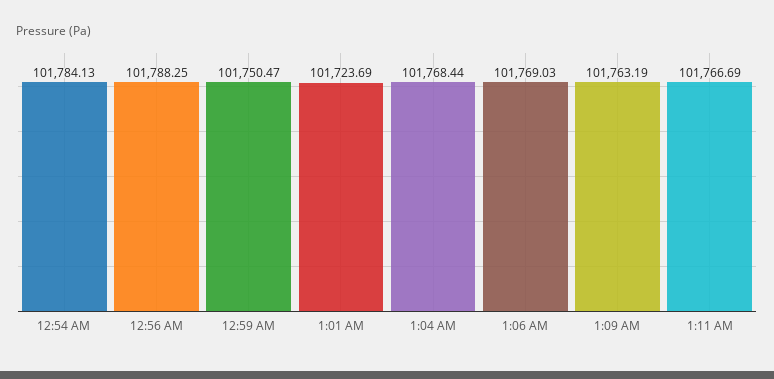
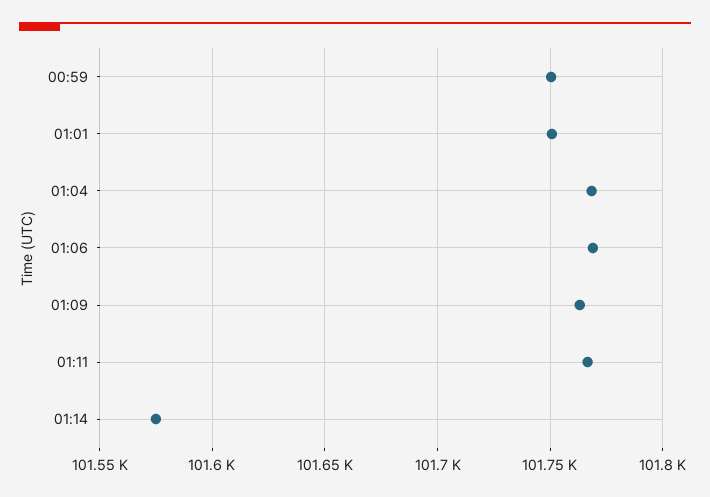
12:54 AM: 101784.13 -> none
12:56 AM: 101788.25 -> none
1:01 AM: 101723.69 -> 101750
01:14: none -> 101575

